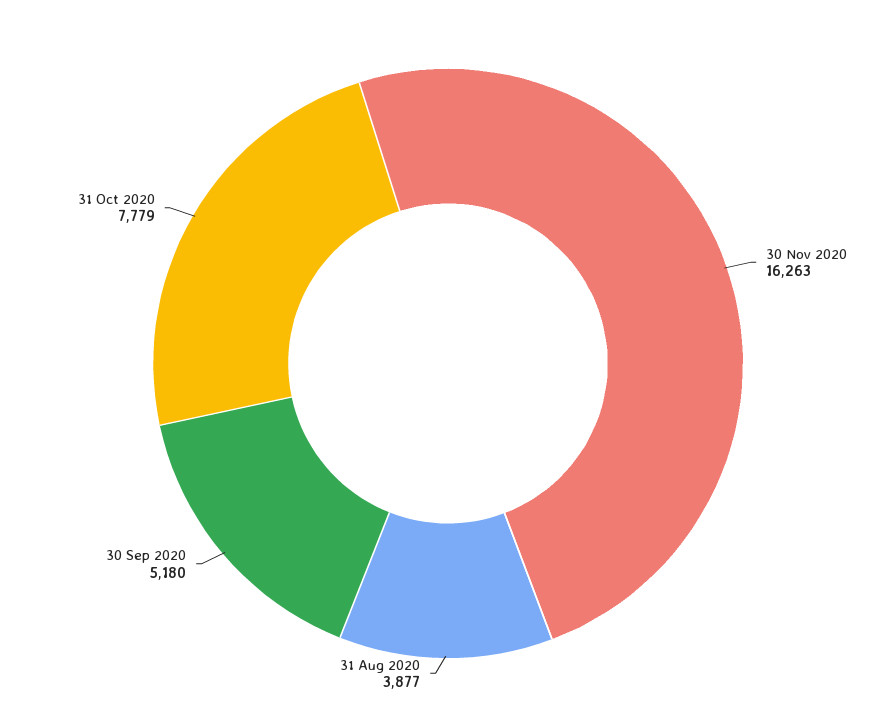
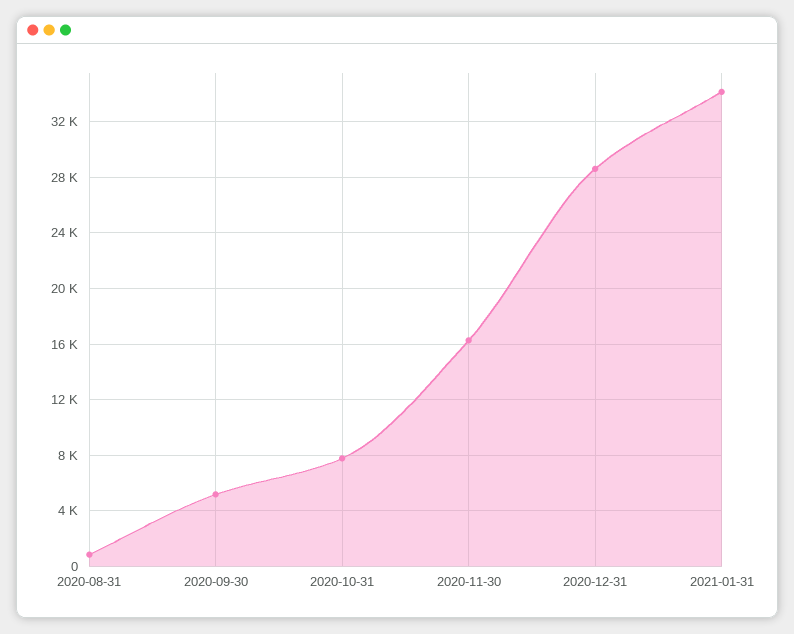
31 Aug 2020: 3877 -> 1000
2020-12-31: none -> 28500
2021-01-31: none -> 34000

